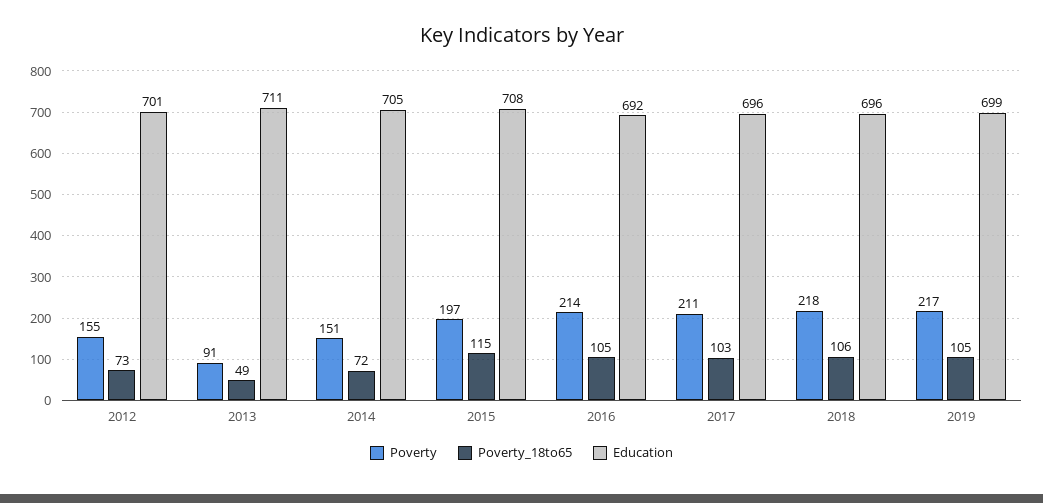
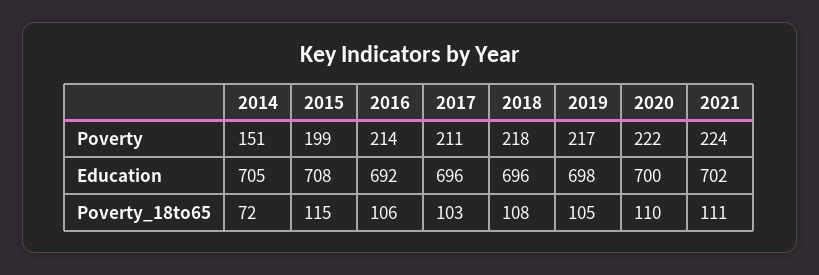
Poverty, 2012: 155 -> none
Poverty_18to65, 2012: 73 -> none
Education, 2012: 701 -> none
Poverty, 2013: 91 -> none
Poverty_18to65, 2013: 49 -> none
Education, 2013: 711 -> none
Poverty, 2015: 197 -> 199
Poverty_18to65, 2016: 105 -> 106
Poverty_18to65, 2018: 106 -> 108
Education, 2019: 699 -> 698
Poverty, 2020: none -> 222
Poverty, 2021: none -> 224
Education, 2020: none -> 700
Education, 2021: none -> 702
Poverty_18to65, 2020: none -> 110
Poverty_18to65, 2021: none -> 111

